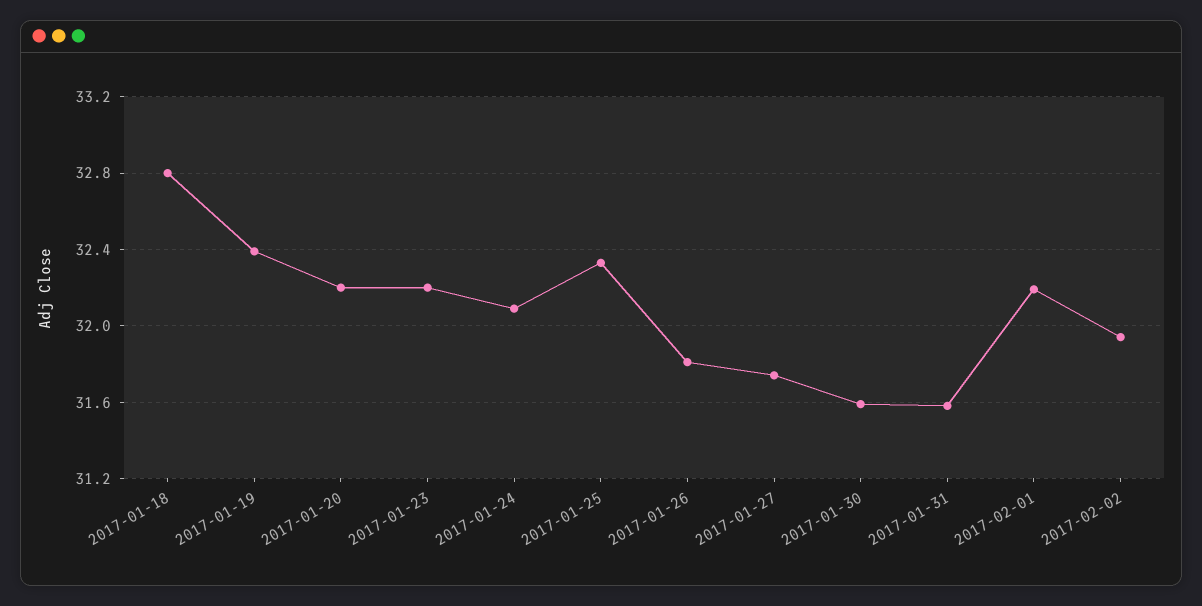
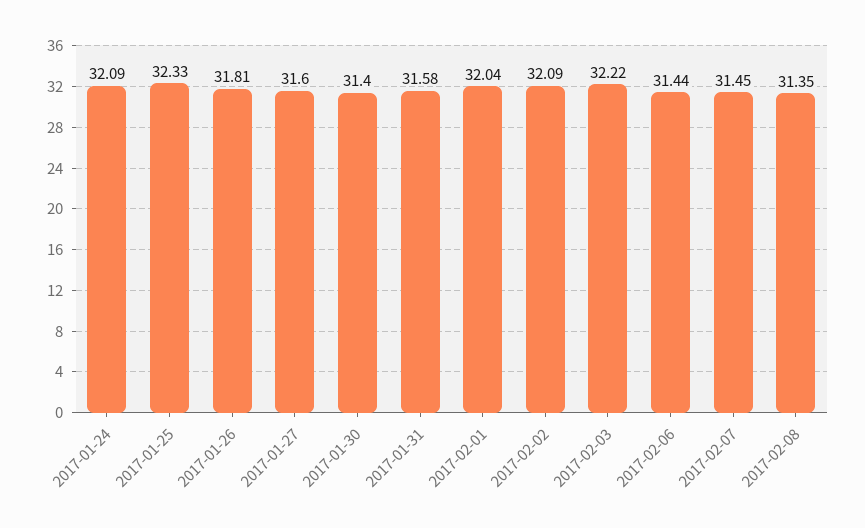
2017-01-18: 32.8 -> none
2017-01-19: 32.4 -> none
2017-01-20: 32.2 -> none
2017-01-23: 32.2 -> none
2017-01-27: 31.75 -> 31.6
2017-01-30: 31.6 -> 31.4
2017-02-01: 32.2 -> 32.04
2017-02-02: 31.95 -> 32.09
2017-02-03: none -> 32.22
2017-02-06: none -> 31.44
2017-02-07: none -> 31.45
2017-02-08: none -> 31.35

